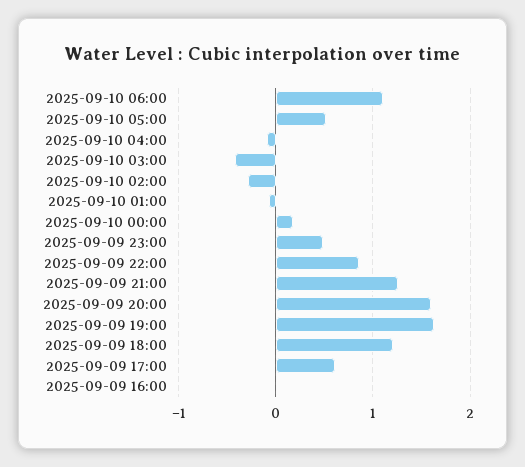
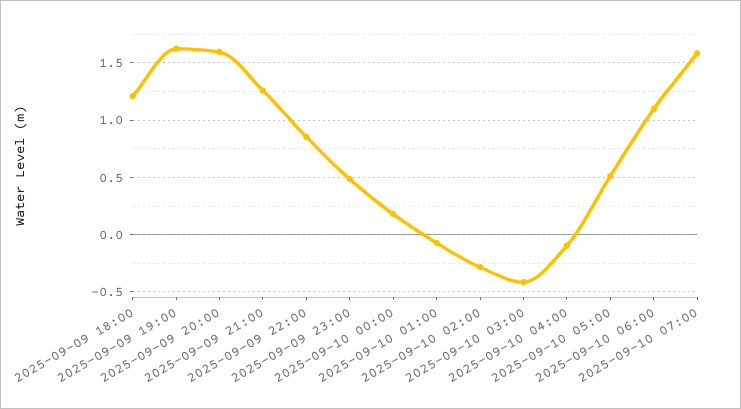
2025-09-09 17:00: 0.6 -> none
2025-09-09 16:00: 0 -> none
2025-09-10 07:00: none -> 1.6

